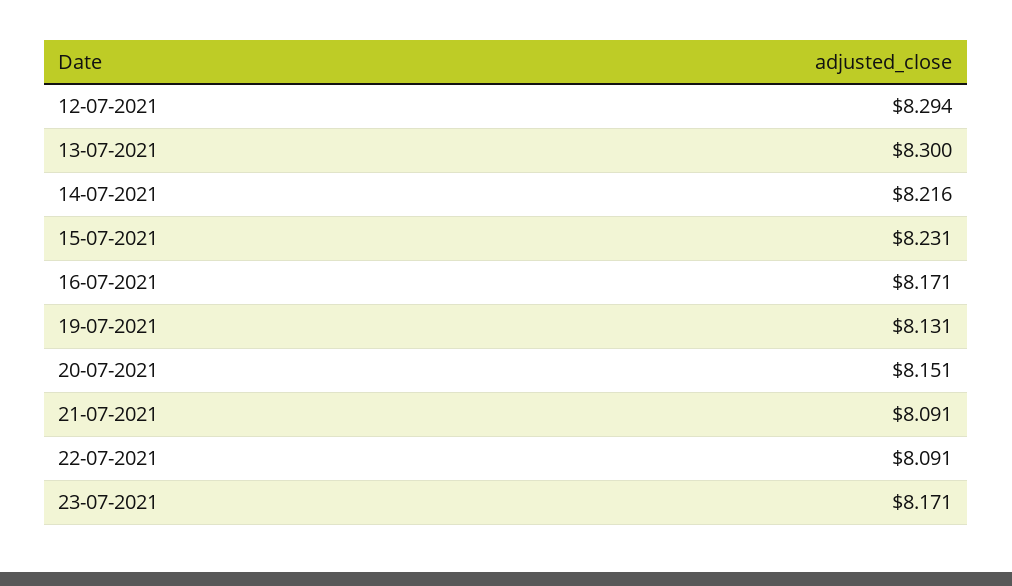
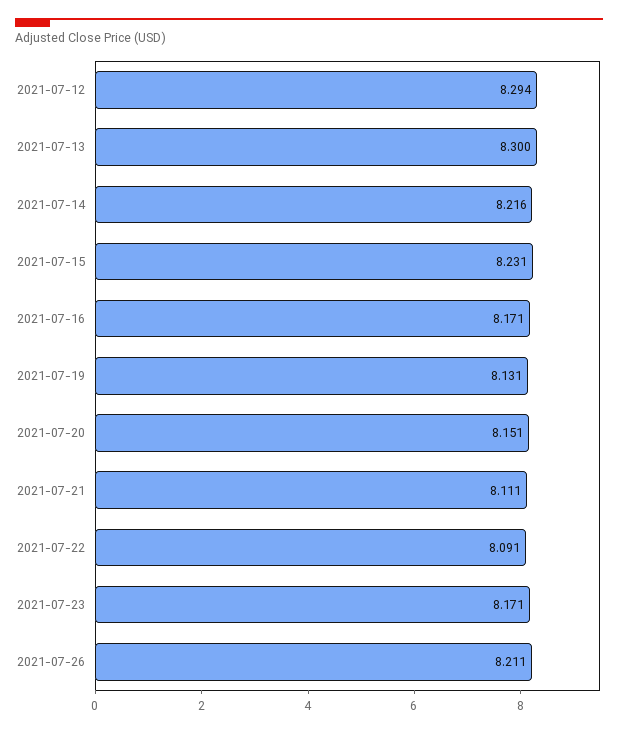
21-07-2021: 8.091 -> 8.111
2021-07-26: none -> 8.211

